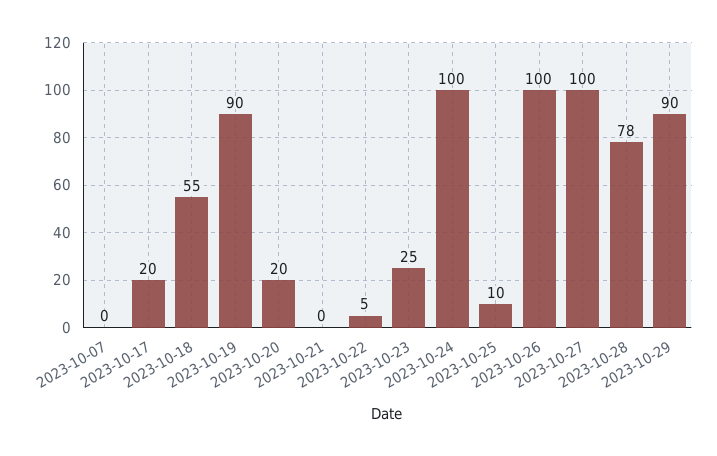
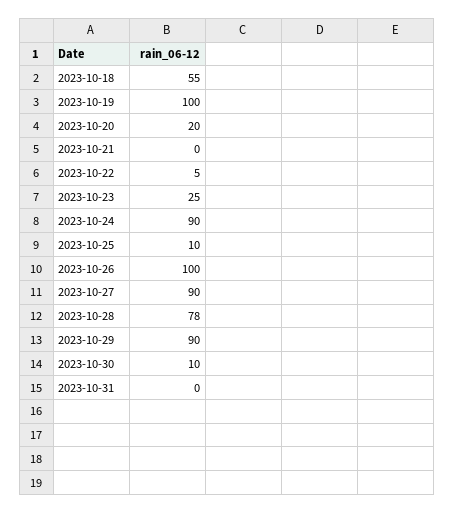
2023-10-07: 0 -> none
2023-10-17: 20 -> none
2023-10-19: 90 -> 100
2023-10-24: 100 -> 90
2023-10-27: 100 -> 90
2023-10-30: none -> 10
2023-10-31: none -> 0

